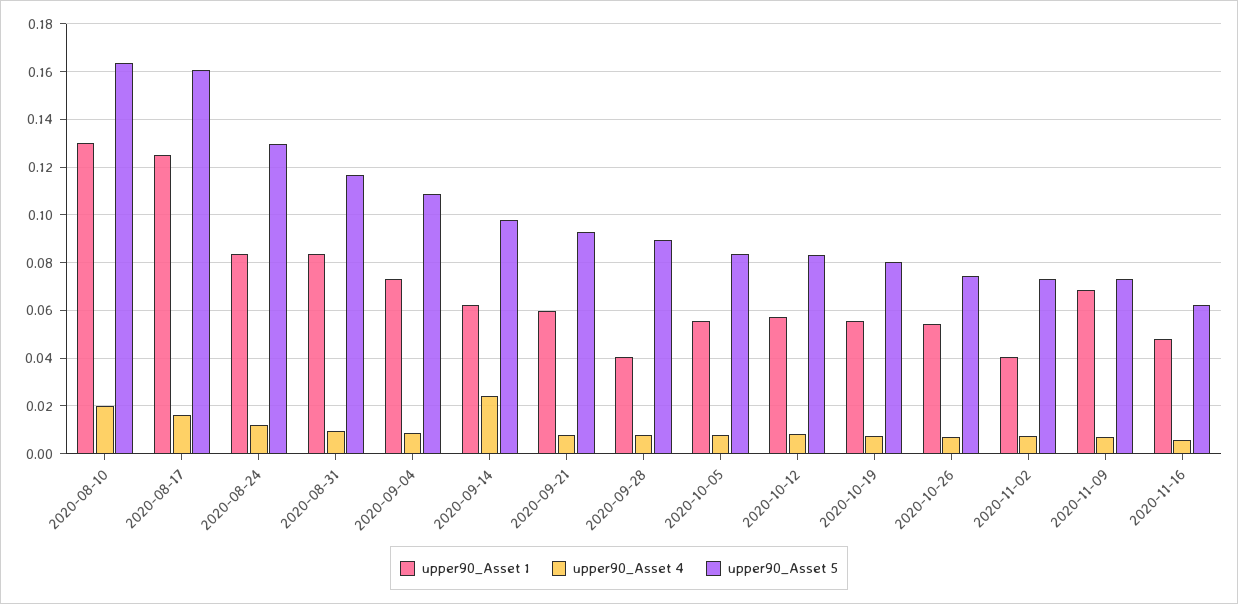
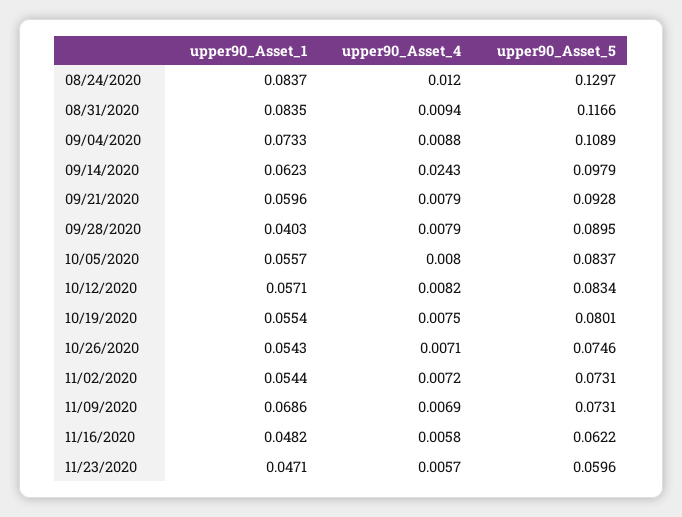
upper90_Asset 1, 2020-08-10: 0.13 -> none
upper90_Asset 4, 2020-08-10: 0.02 -> none
upper90_Asset 5, 2020-08-10: 0.165 -> none
upper90_Asset 1, 2020-08-17: 0.125 -> none
upper90_Asset 4, 2020-08-17: 0.015 -> none
upper90_Asset 5, 2020-08-17: 0.16 -> none
upper90_Asset 1, 2020-11-02: 0.04 -> 0.0544
upper90_Asset 1, 11/23/2020: none -> 0.0471
upper90_Asset 4, 11/23/2020: none -> 0.0057
upper90_Asset 5, 11/23/2020: none -> 0.0596

